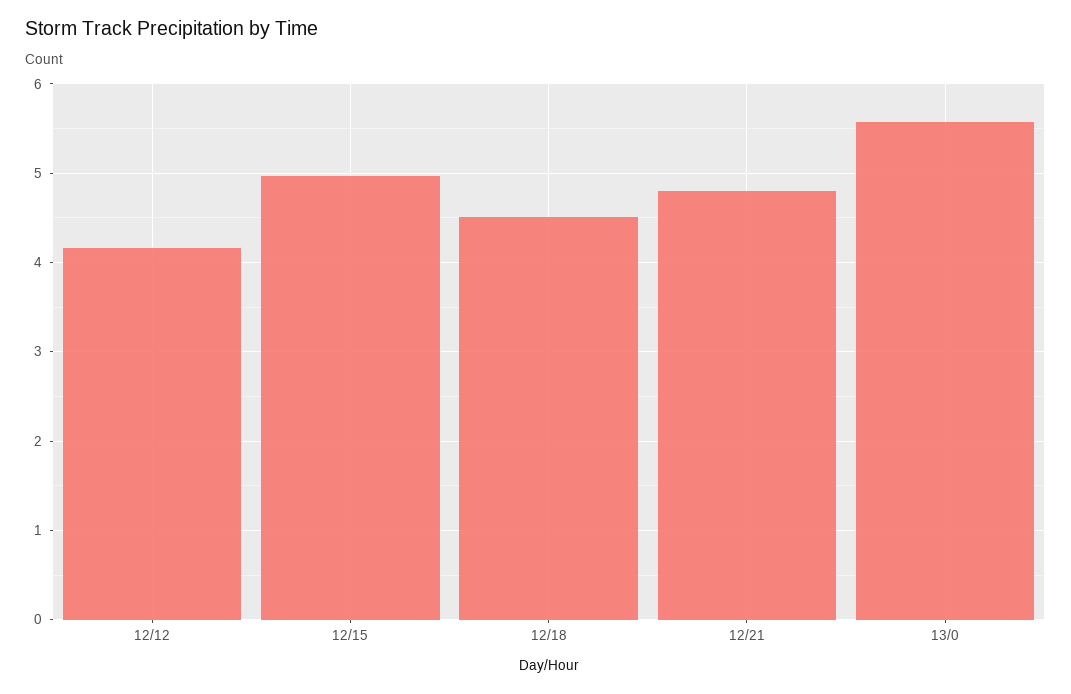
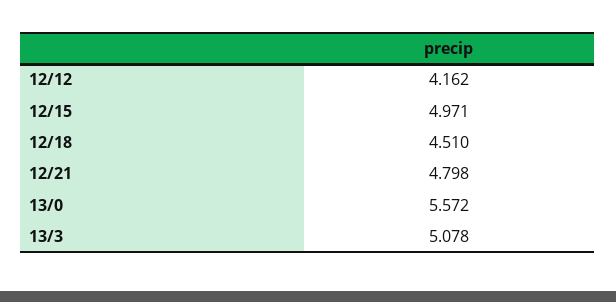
13/3: none -> 5.078

